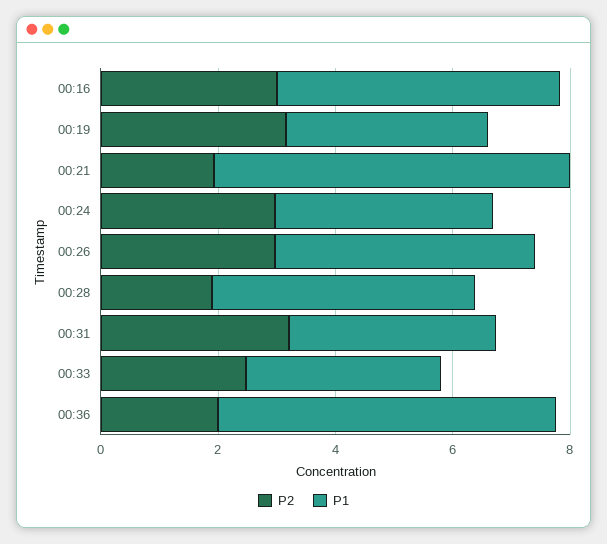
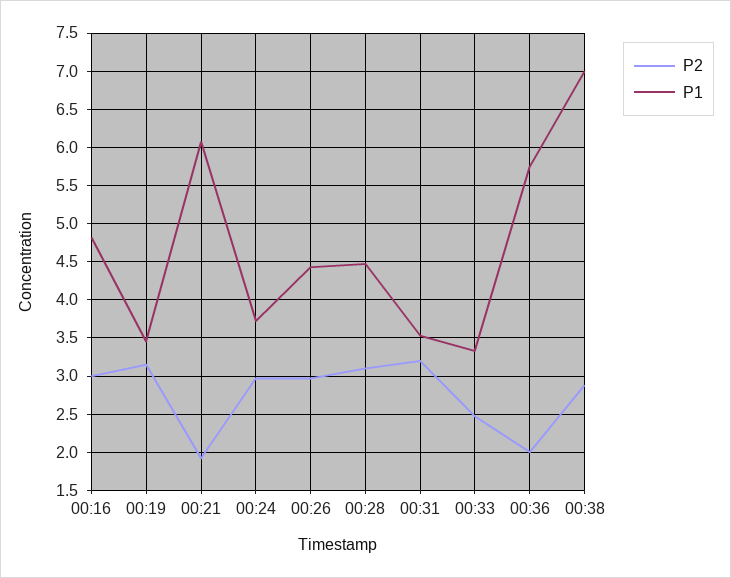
P2, 00:28: 2 -> 3.1
P2, 00:38: none -> 2.9
P1, 00:38: none -> 7

